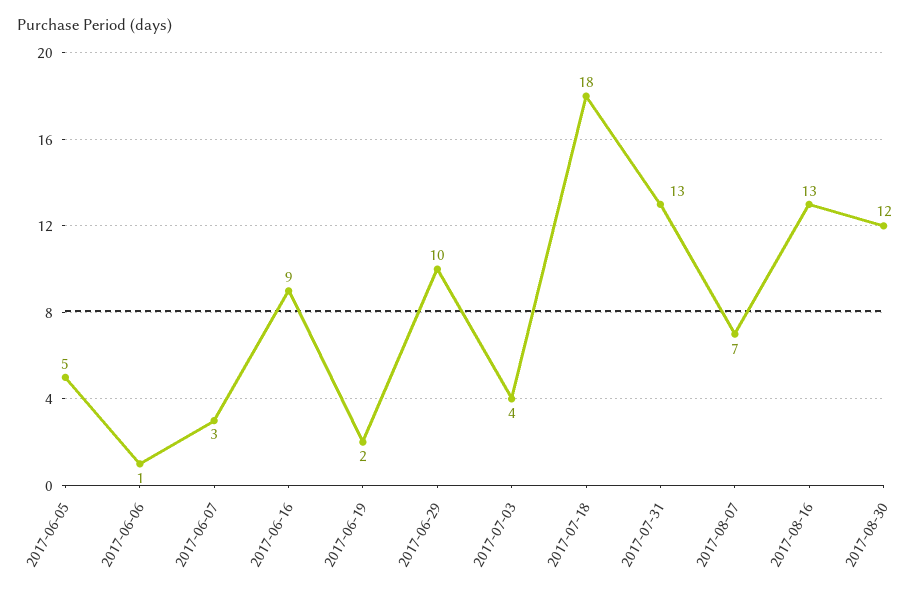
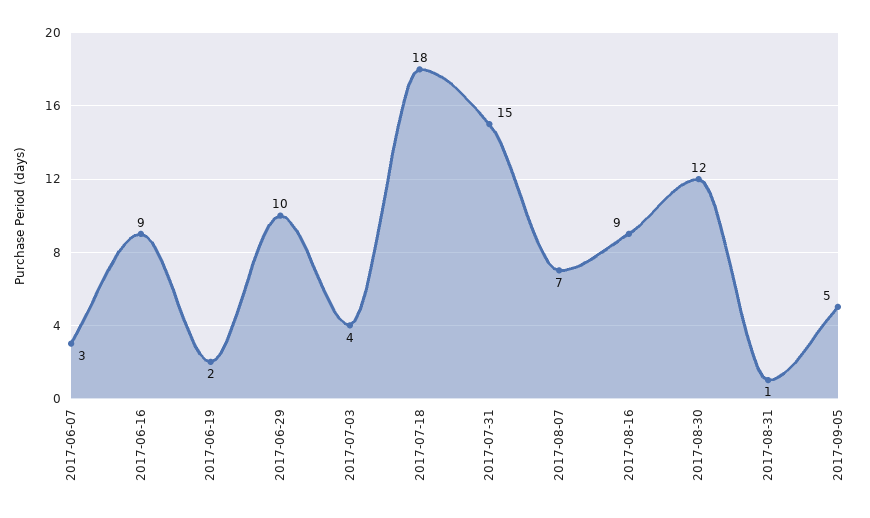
2017-06-05: 5 -> none
2017-06-06: 1 -> none
2017-07-31: 13 -> 15
2017-08-16: 13 -> 9
2017-08-31: none -> 1
2017-09-05: none -> 5

